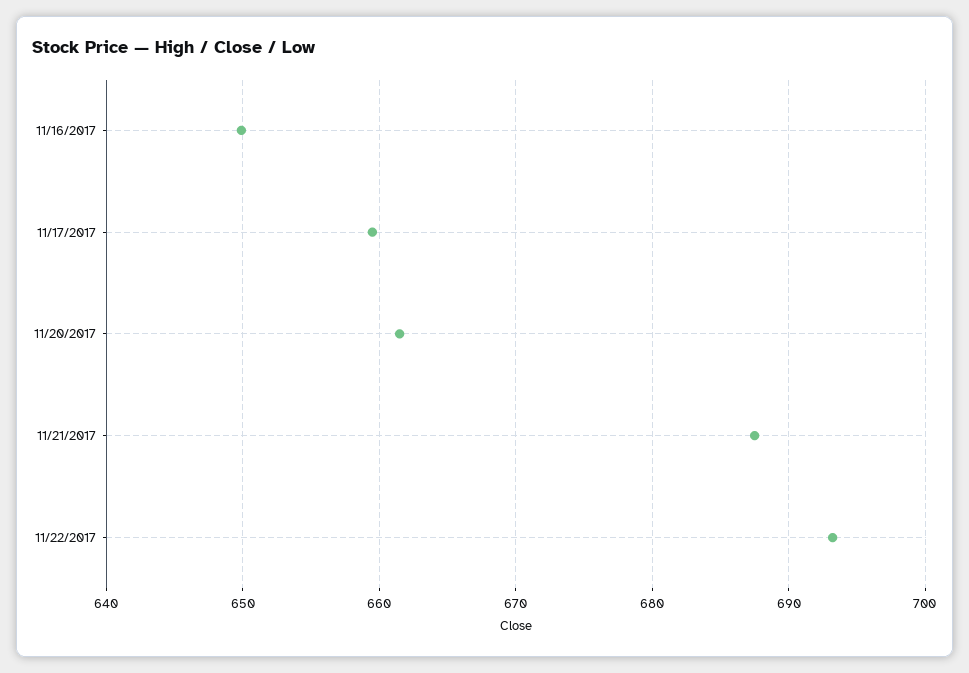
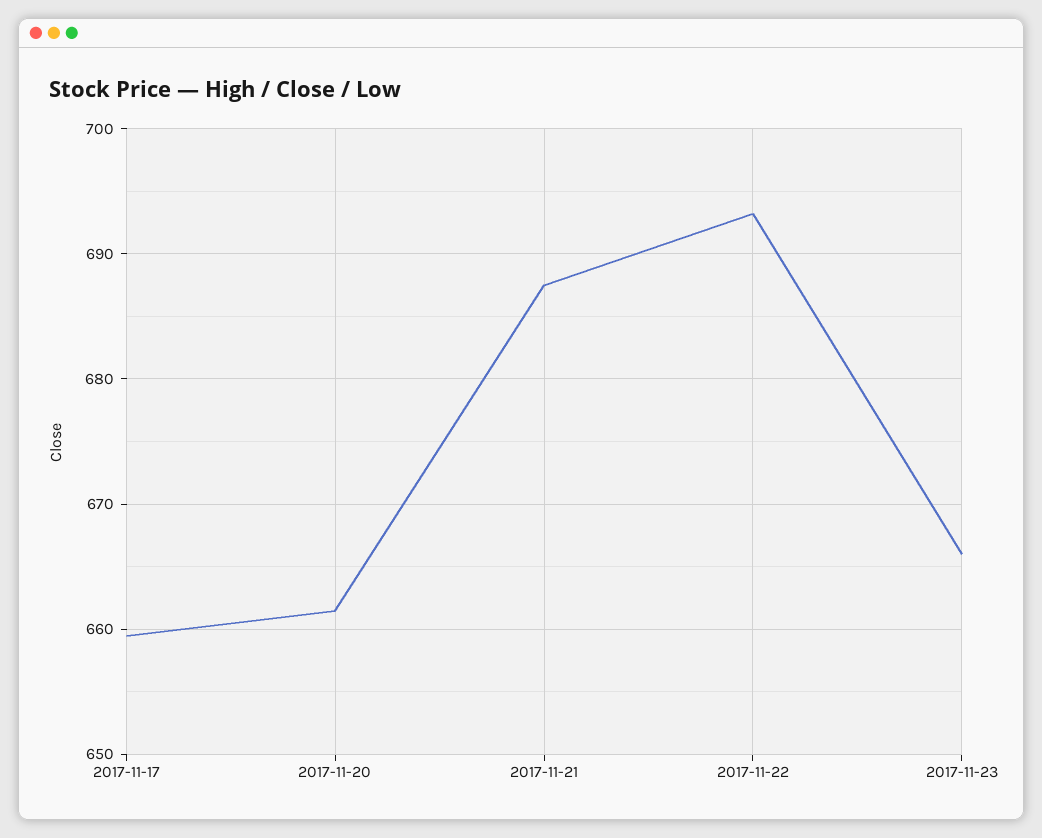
11/16/2017: 650 -> none
2017-11-23: none -> 666

